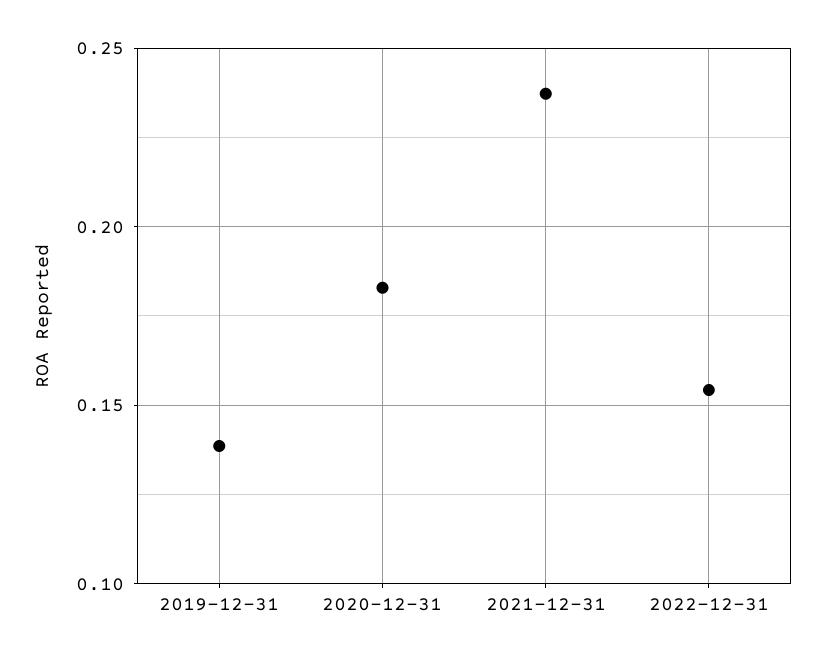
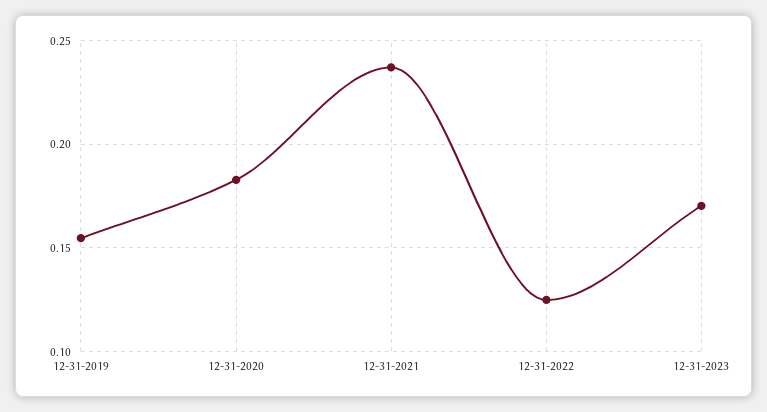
2019-12-31: 0.14 -> 0.155
2022-12-31: 0.155 -> 0.125
12-31-2023: none -> 0.17

